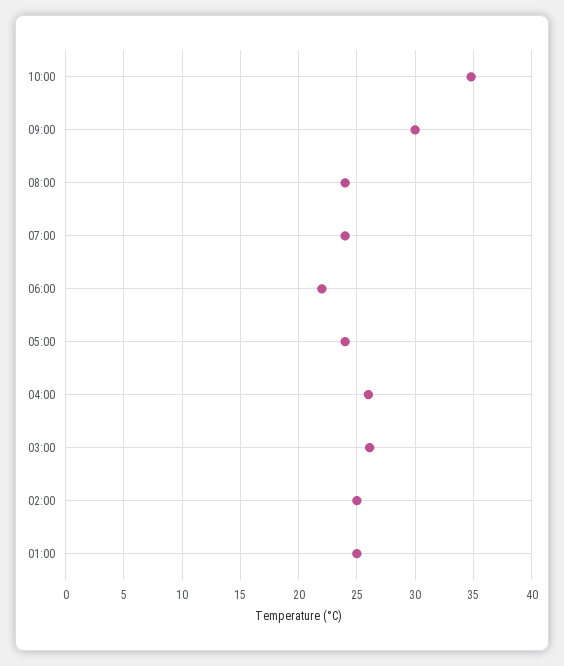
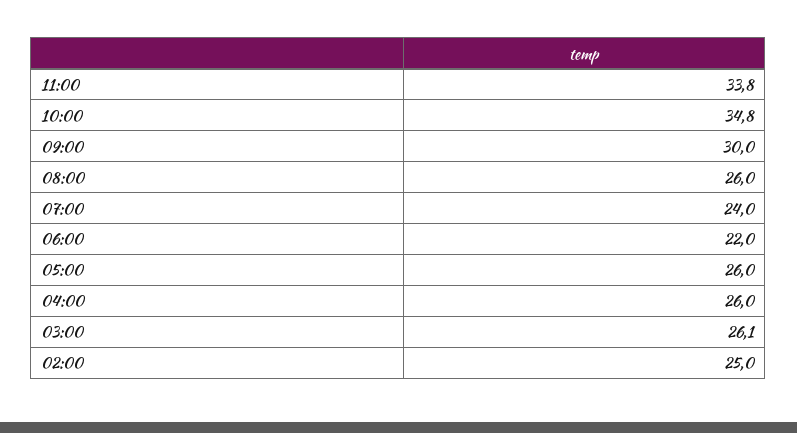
08:00: 24 -> 26
05:00: 24 -> 26
01:00: 25 -> none
11:00: none -> 33.8

